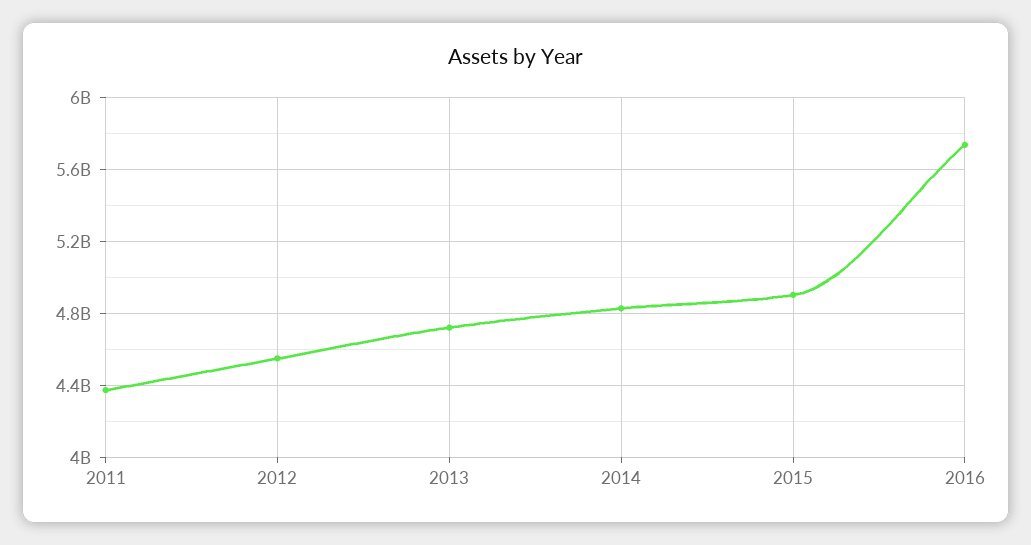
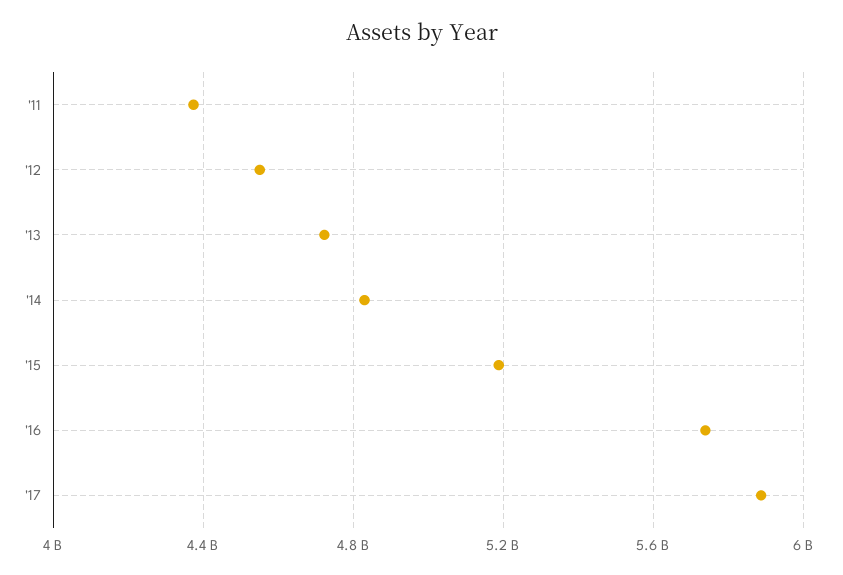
2015: 4900000000 -> 5200000000
'17: none -> 5900000000

